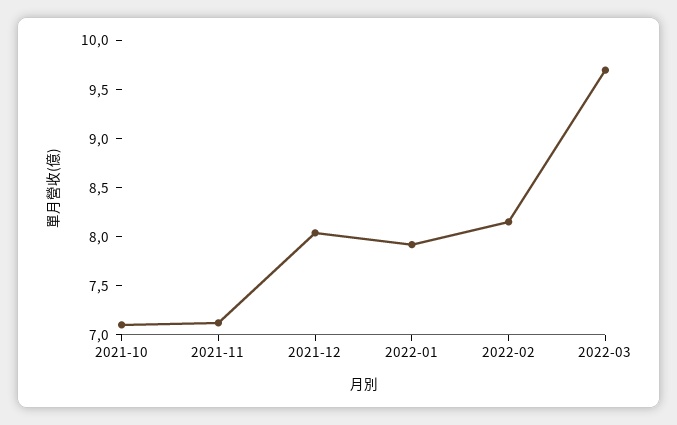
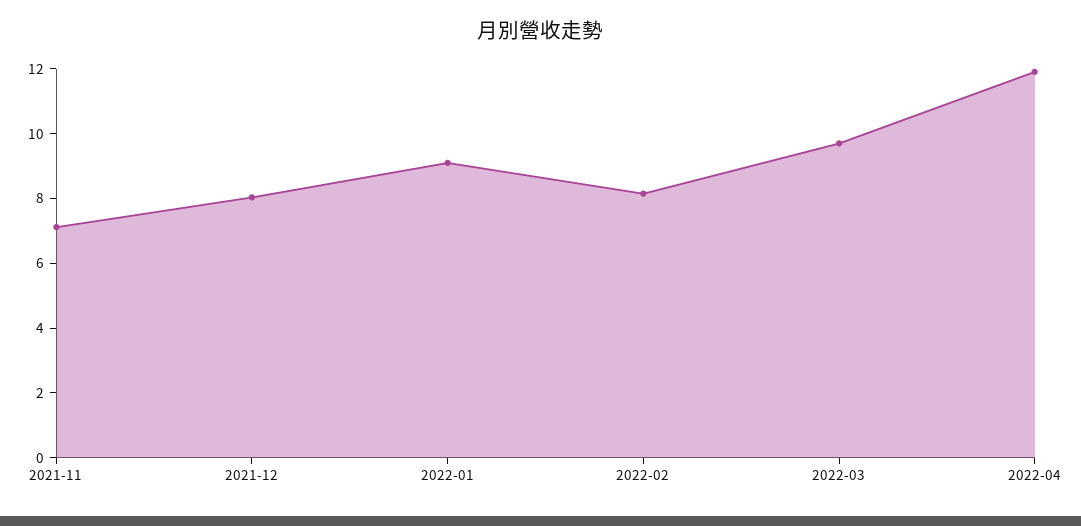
2021-10: 7.1 -> none
2022-01: 7.9 -> 9
2022-04: none -> 12

